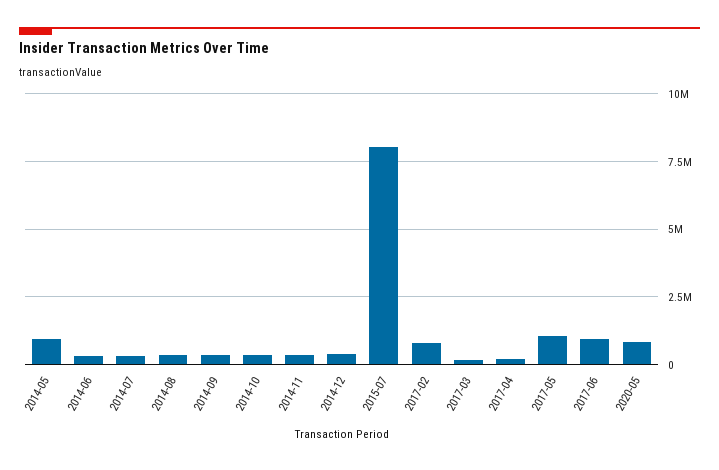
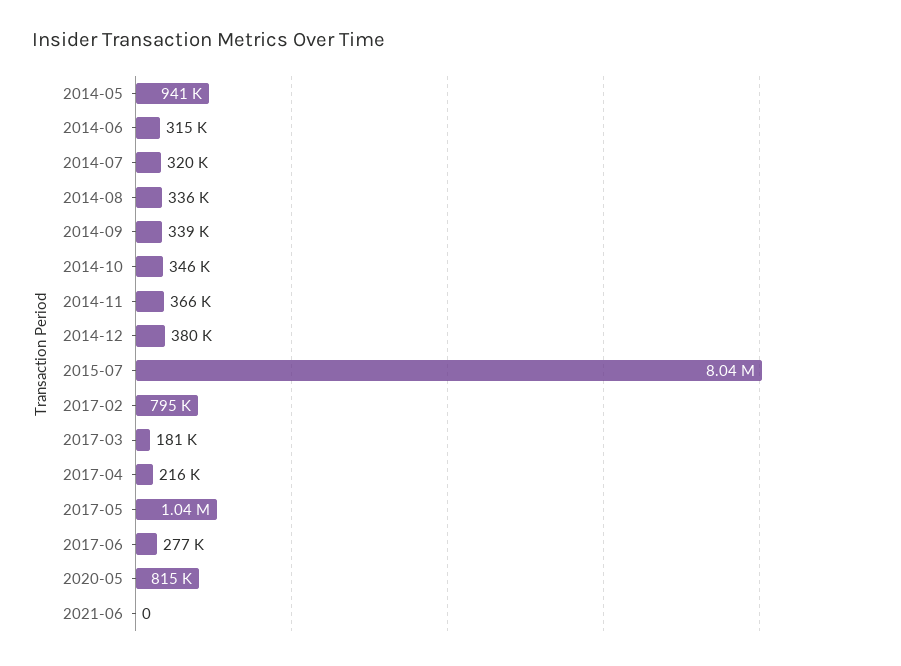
2017-06: 1000000 -> 277000
2021-06: none -> 0

